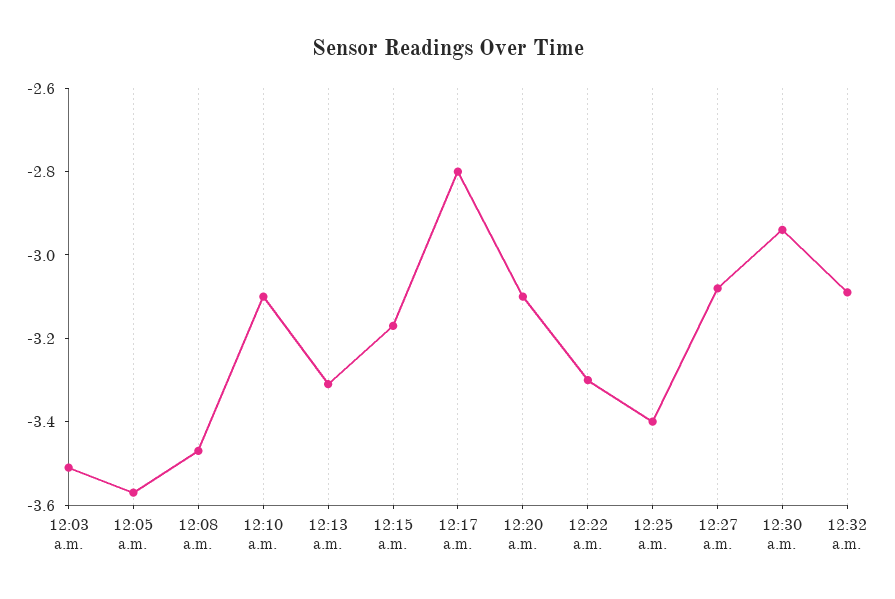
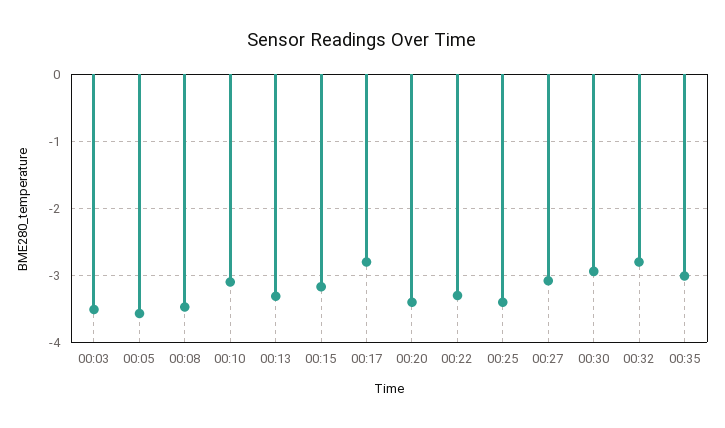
12:20 a.m.: -3.1 -> -3.4
12:32 a.m.: -3.1 -> -2.8
00:35: none -> -3

